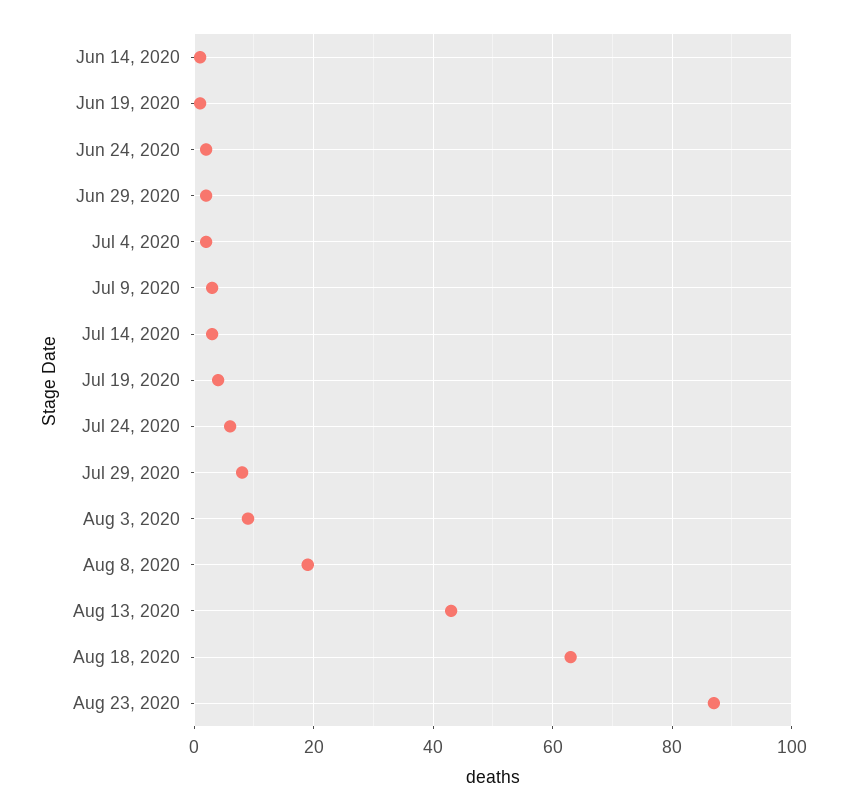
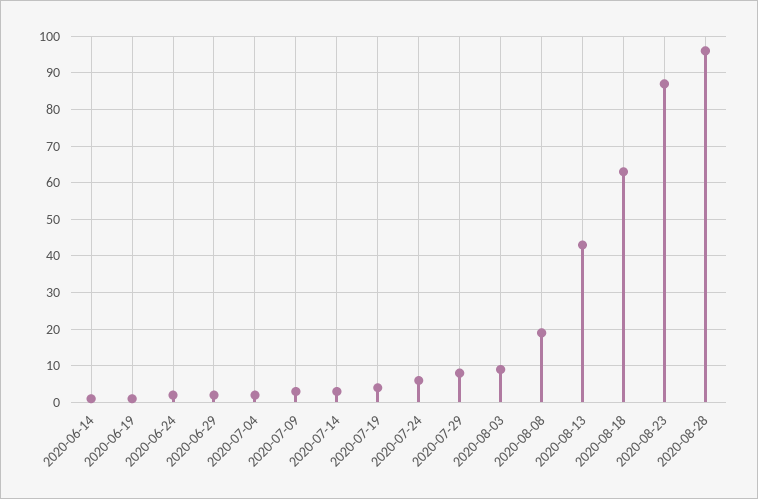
2020-08-28: none -> 95

